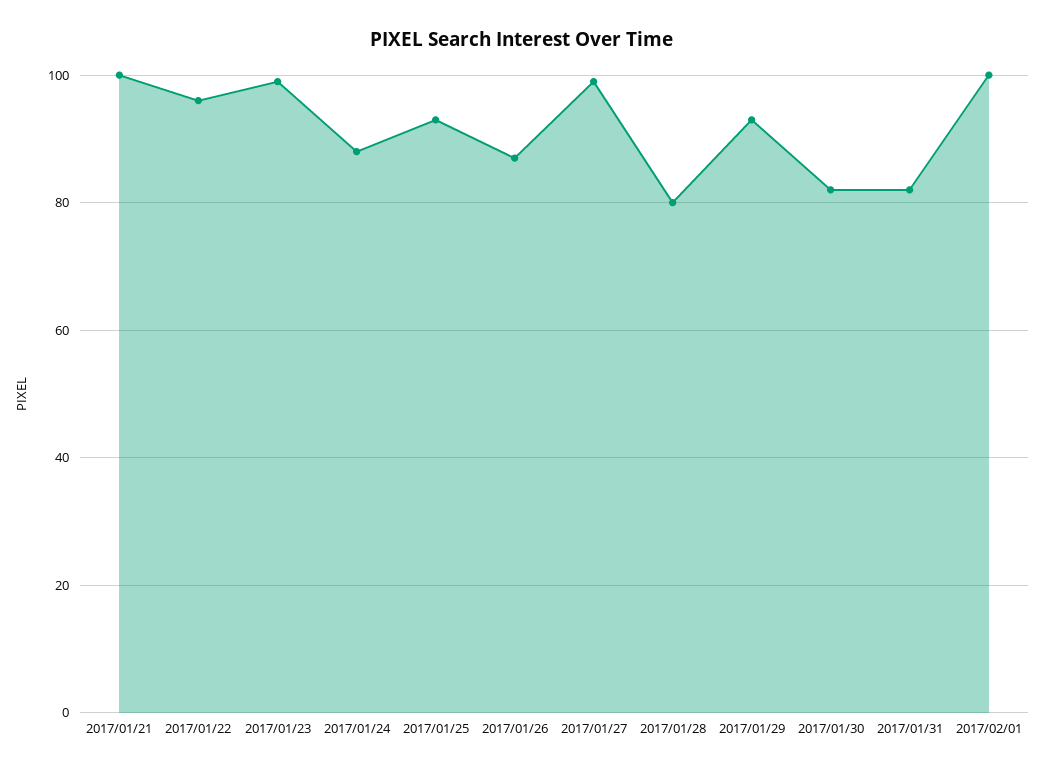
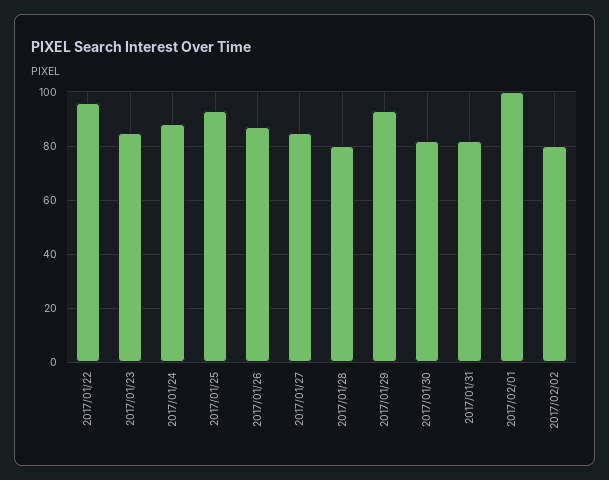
2017/01/21: 100 -> none
2017/01/23: 100 -> 85
2017/01/27: 100 -> 85
2017/02/02: none -> 80

